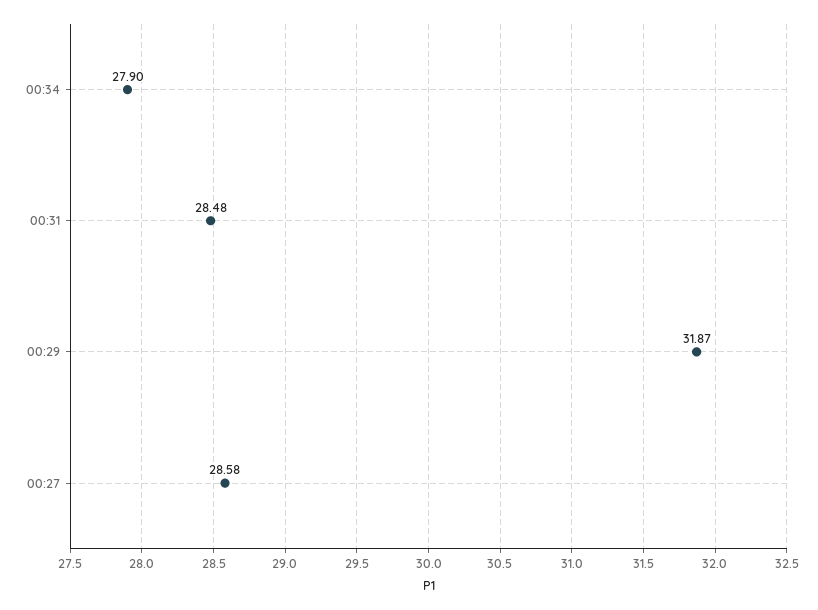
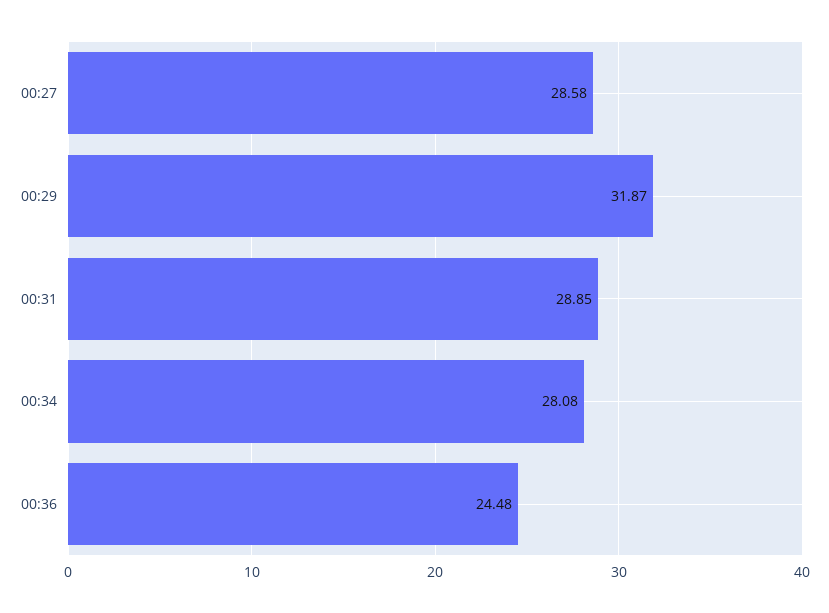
00:34: 27.9 -> 28.08
00:31: 28.48 -> 28.85
00:36: none -> 24.48

